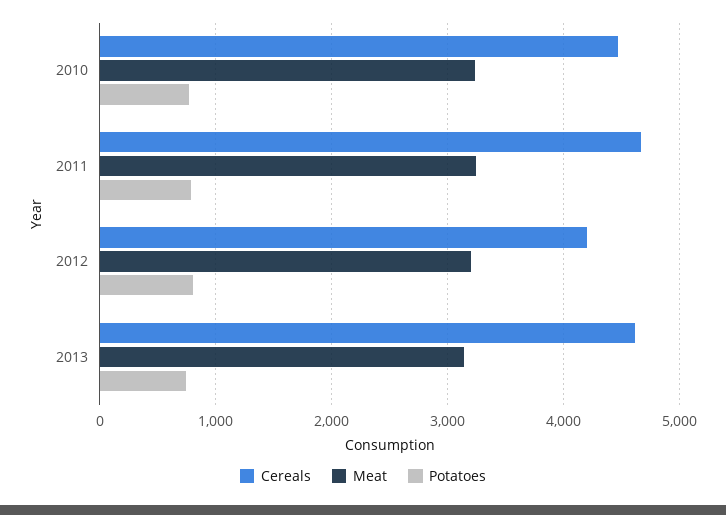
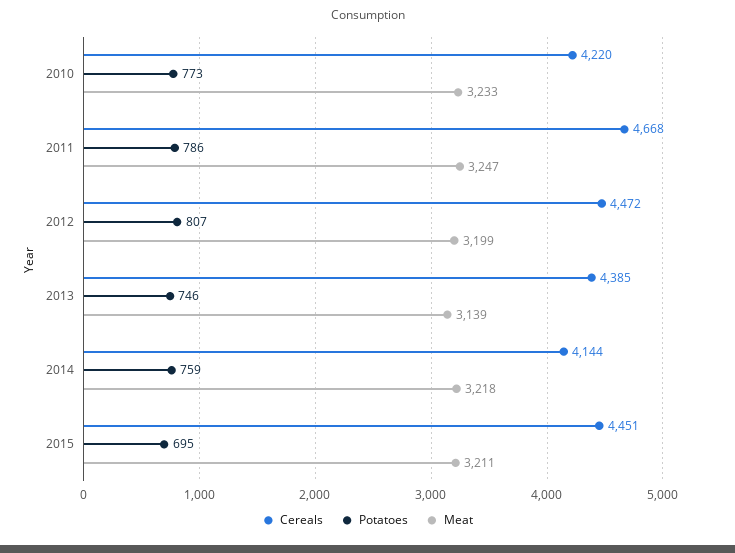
Cereals, 2010: 4500 -> 4220
Cereals, 2012: 4200 -> 4472
Cereals, 2013: 4600 -> 4385
Cereals, 2014: none -> 4144
Potatoes, 2014: none -> 759
Meat, 2014: none -> 3218
Cereals, 2015: none -> 4451
Potatoes, 2015: none -> 695
Meat, 2015: none -> 3211

